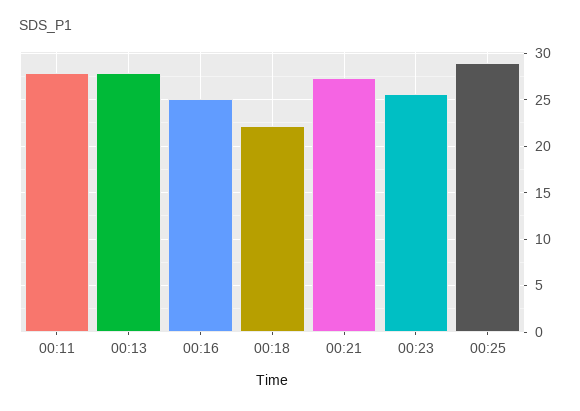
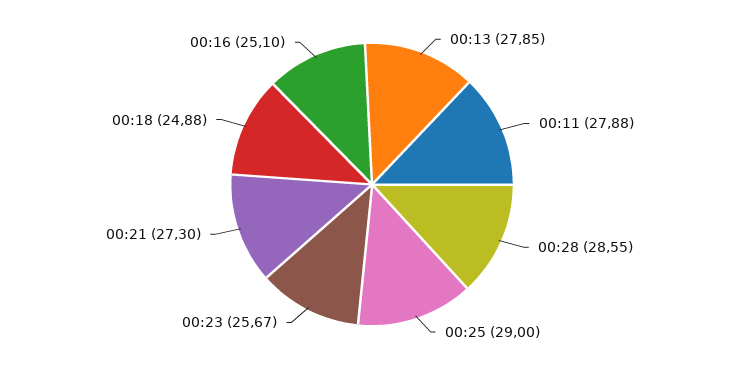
00:18: 22 -> 24.88
00:28: none -> 28.55

